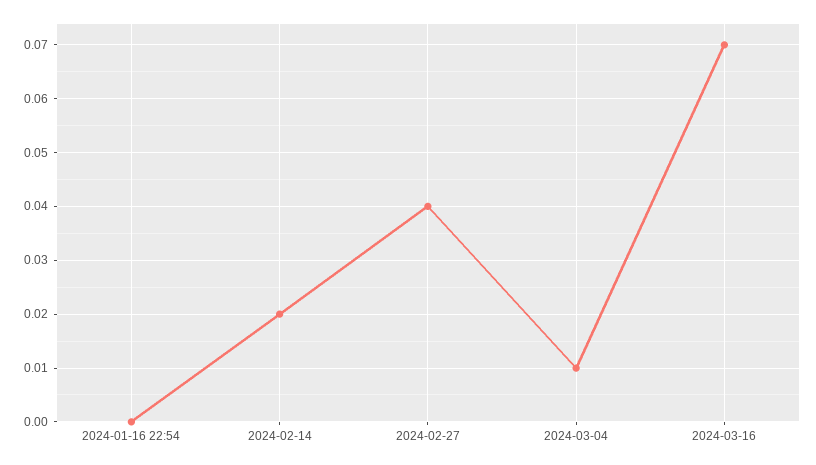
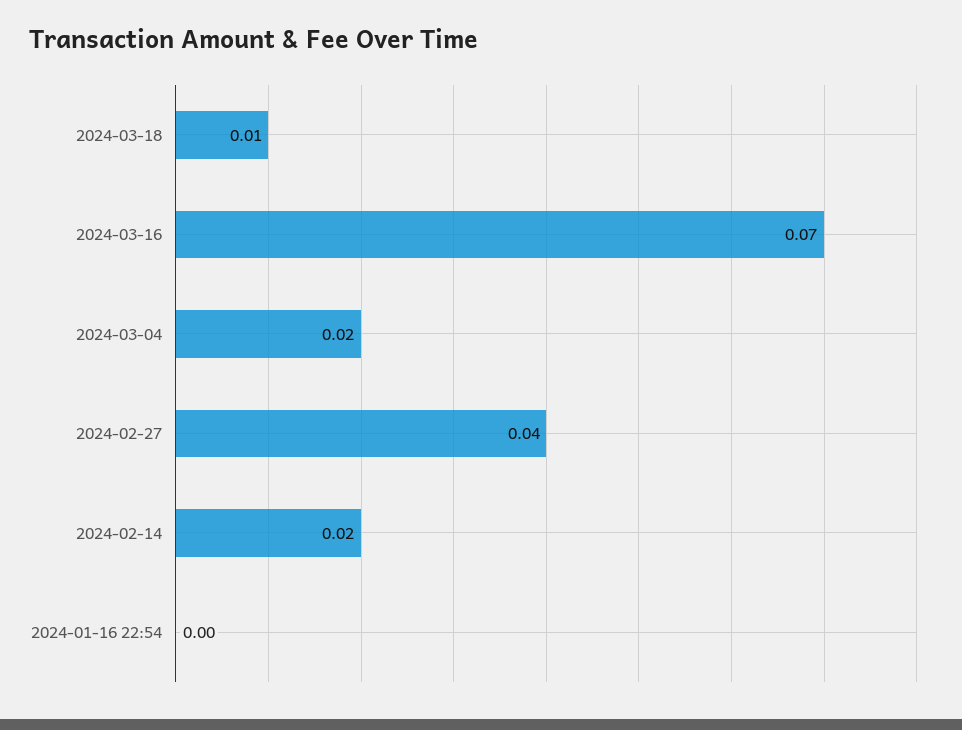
2024-03-04: 0.01 -> 0.02
2024-03-18: none -> 0.01

